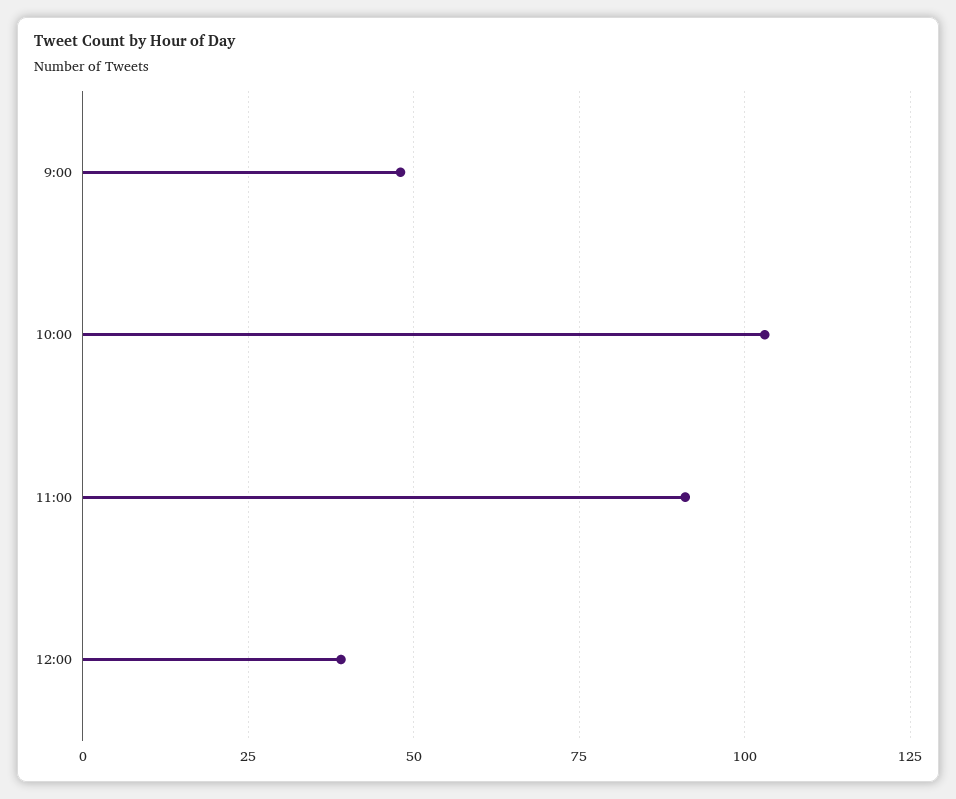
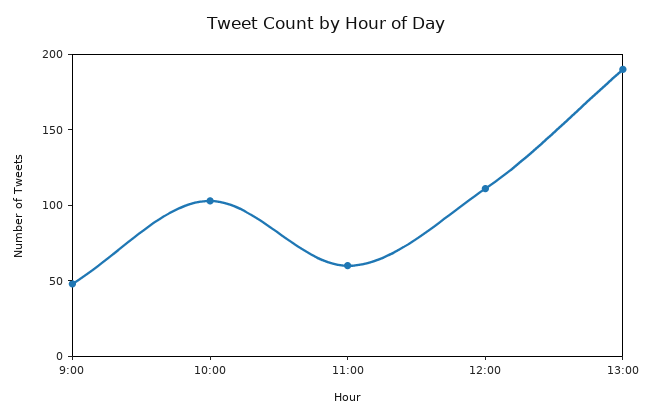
11:00: 90 -> 60
12:00: 40 -> 110
13:00: none -> 190

